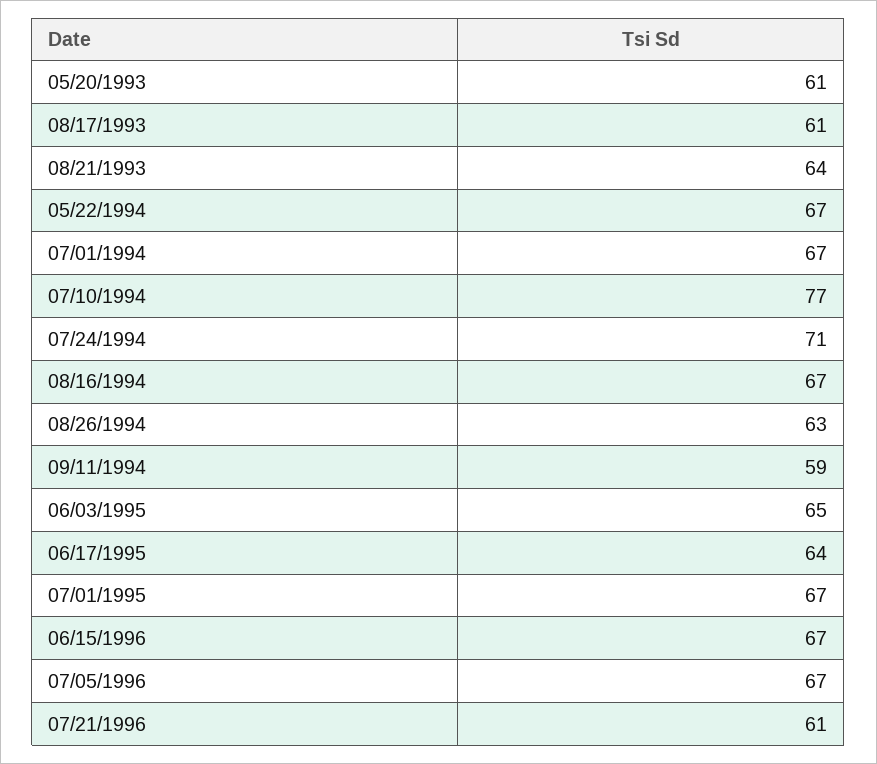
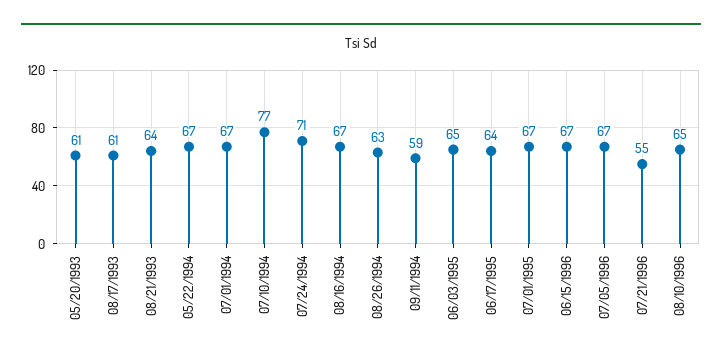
07/21/1996: 61 -> 55
08/10/1996: none -> 65

